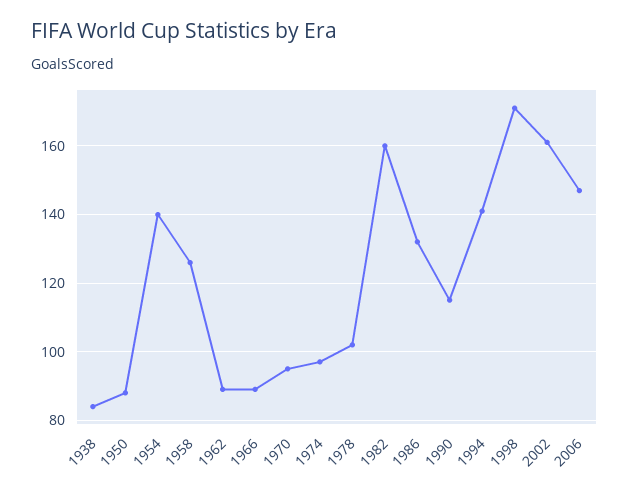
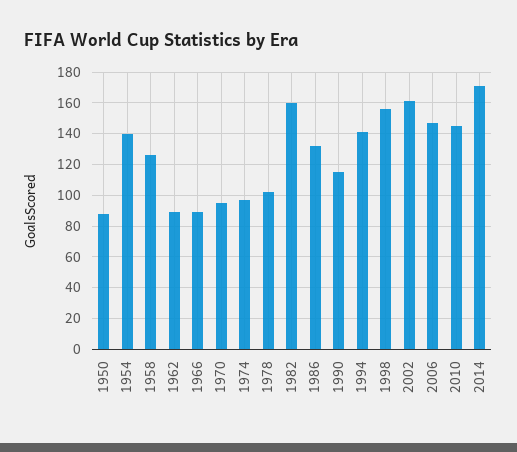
1938: 85 -> none
1998: 170 -> 155
2010: none -> 145
2014: none -> 170

